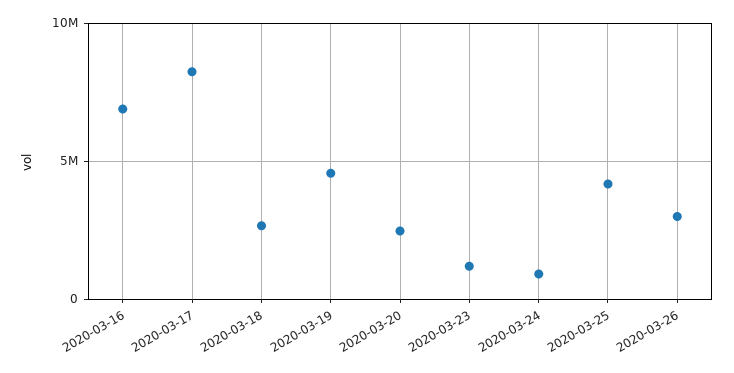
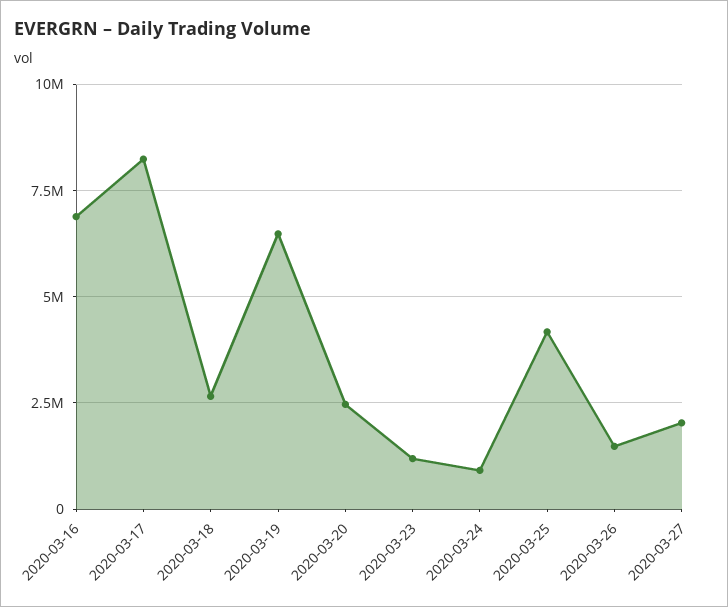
2020-03-19: 4500000 -> 6500000
2020-03-26: 3000000 -> 1500000
2020-03-27: none -> 2000000

